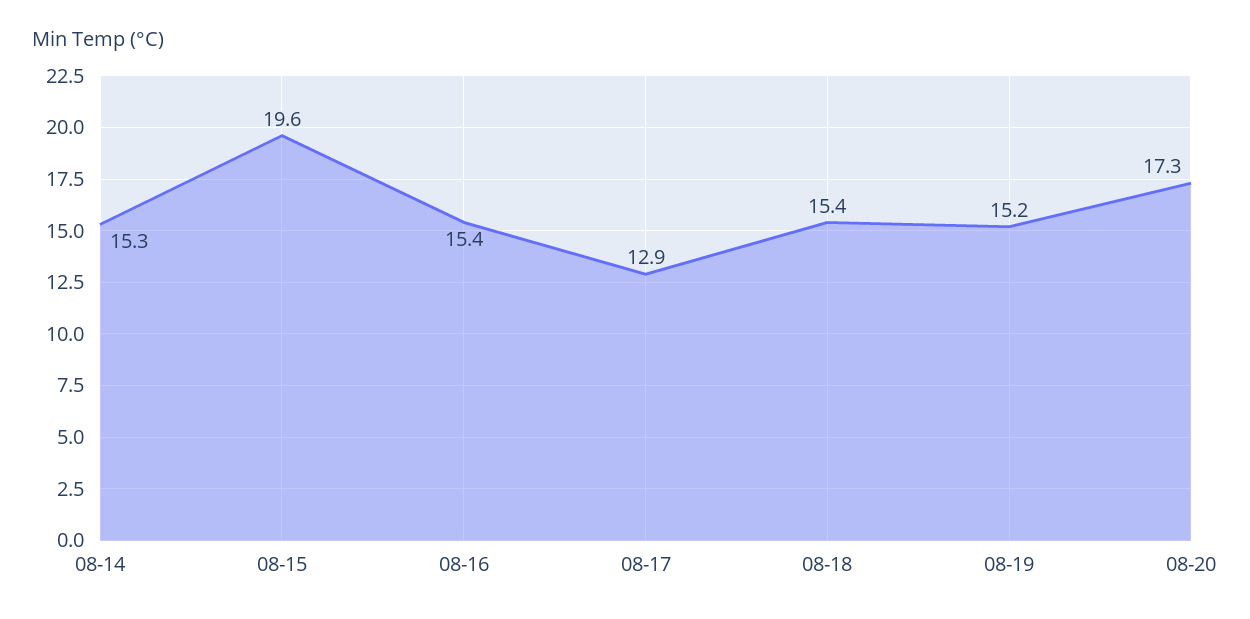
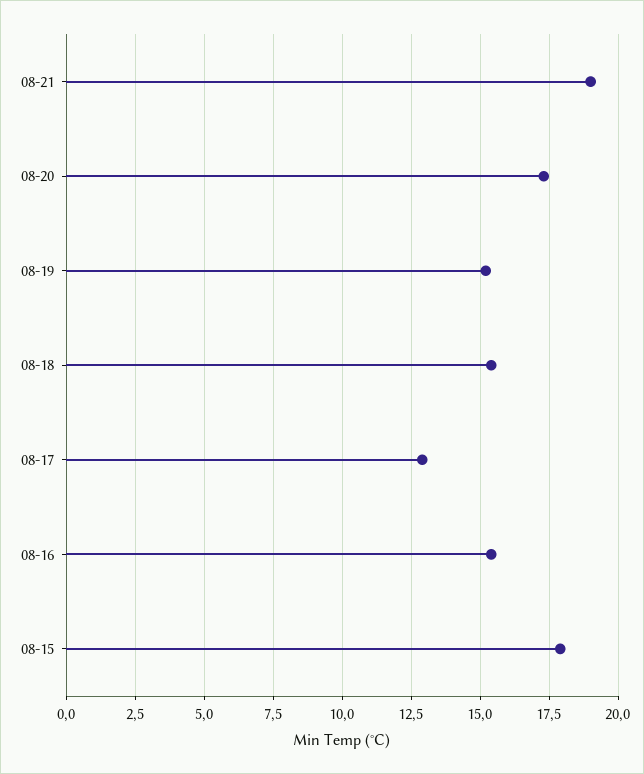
08-14: 15.3 -> none
08-15: 19.6 -> 18
08-21: none -> 19

